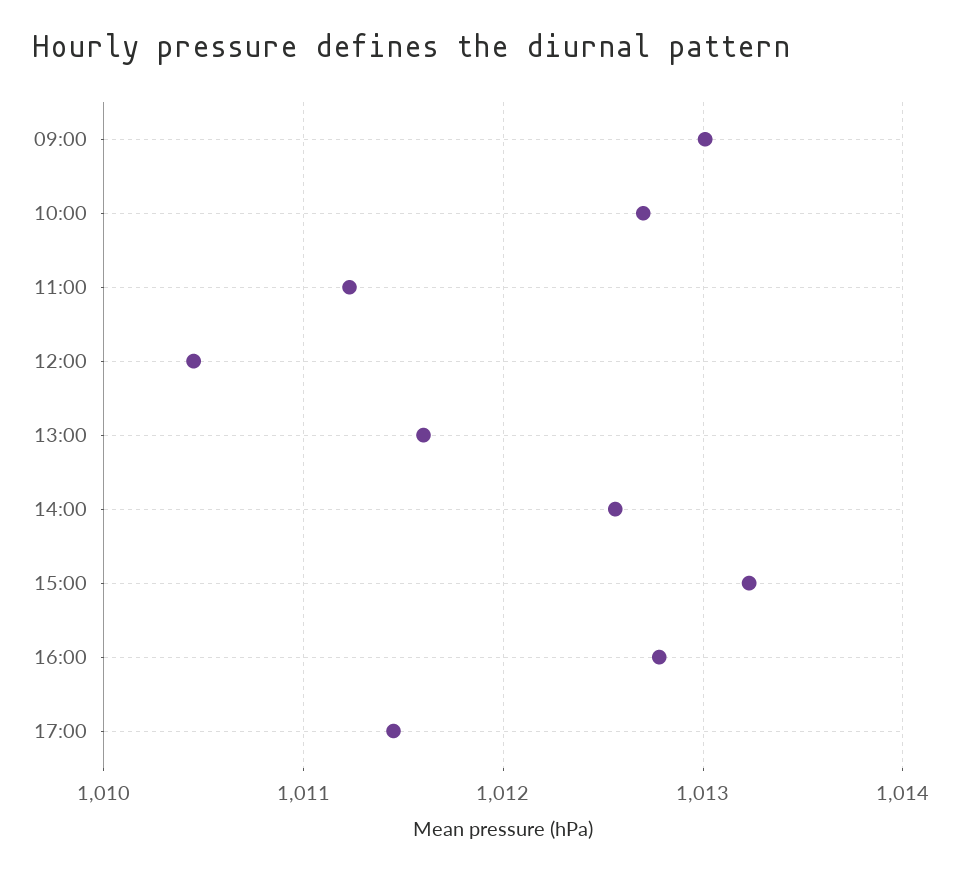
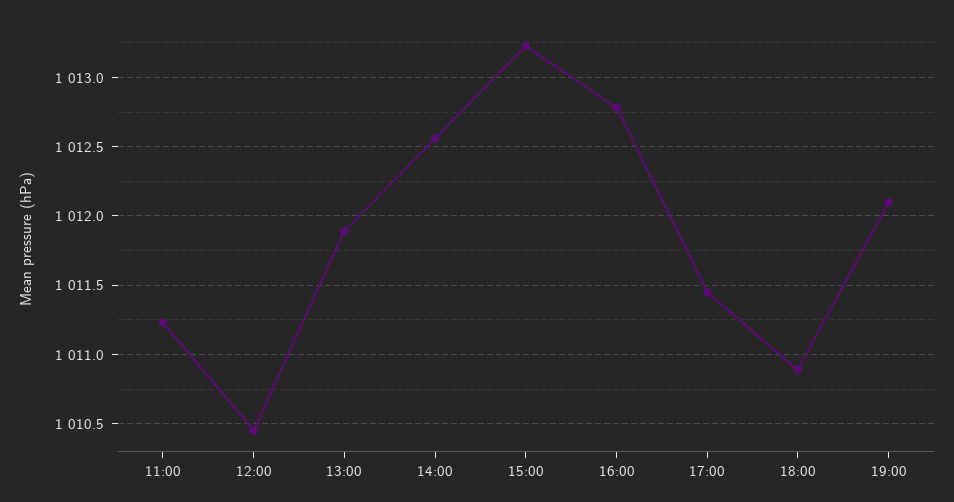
09:00: 1013 -> none
10:00: 1012.7 -> none
13:00: 1011.6 -> 1011.9
18:00: none -> 1010.9
19:00: none -> 1012.1

